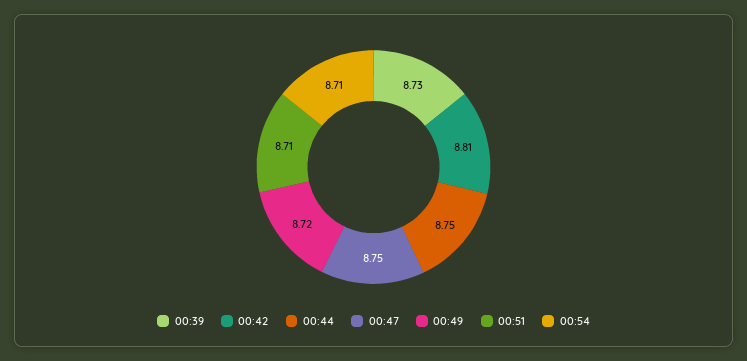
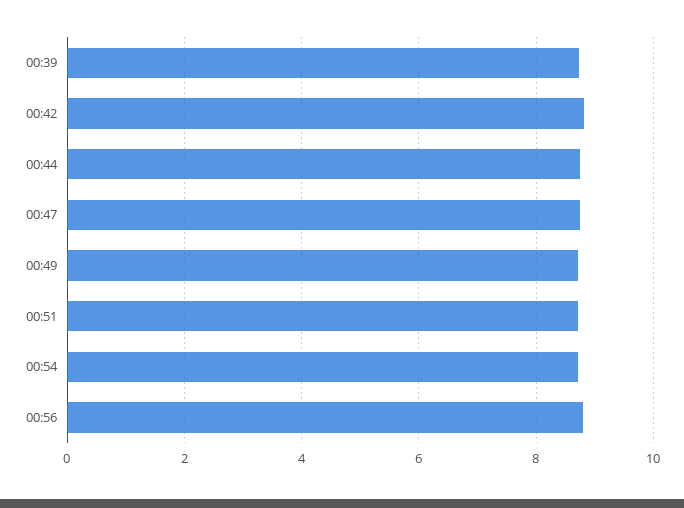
00:56: none -> 8.8

